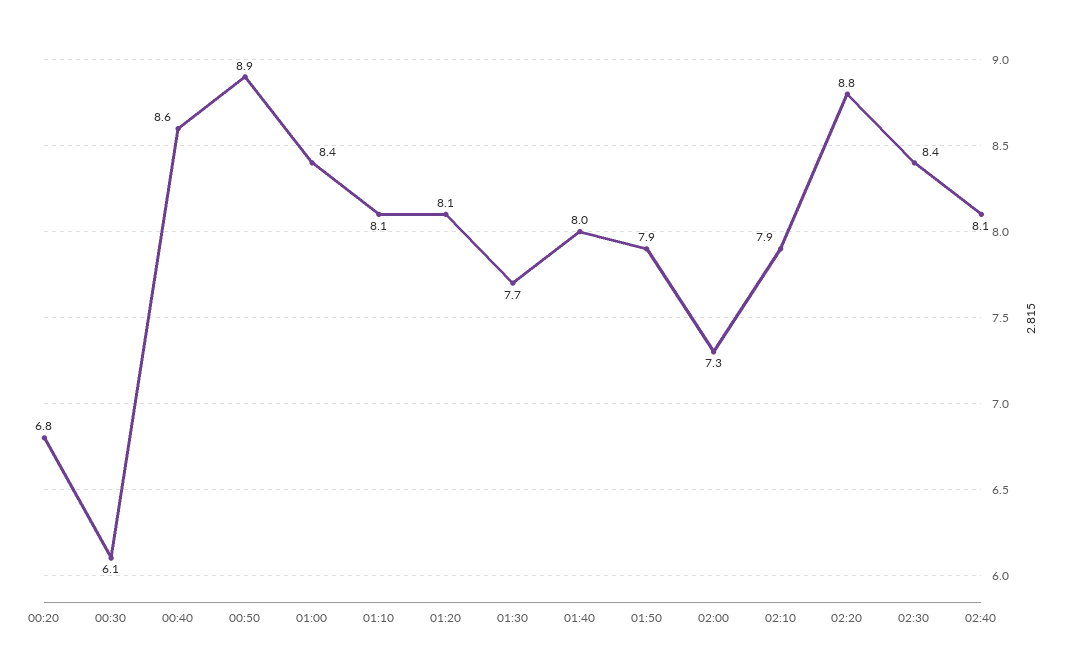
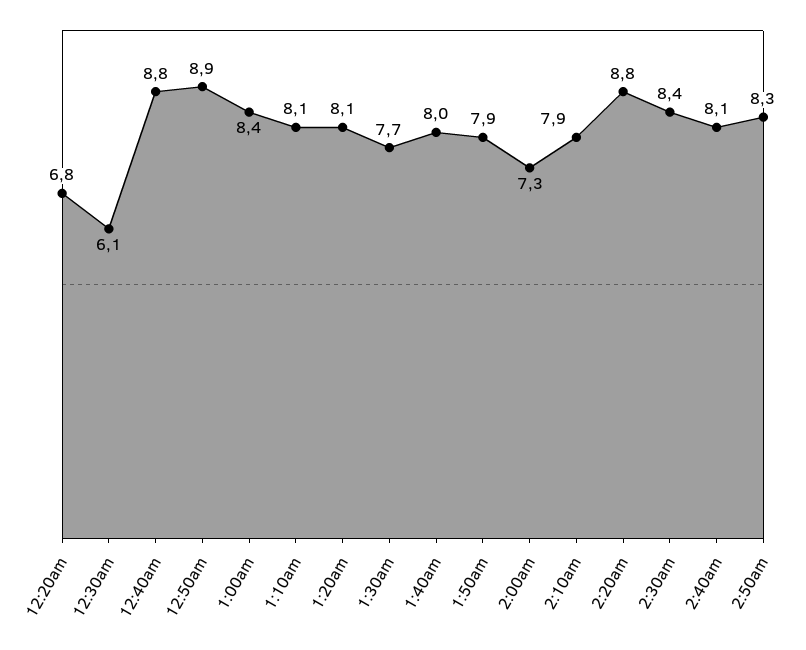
00:40: 8.6 -> 8.8
2:50am: none -> 8.3

